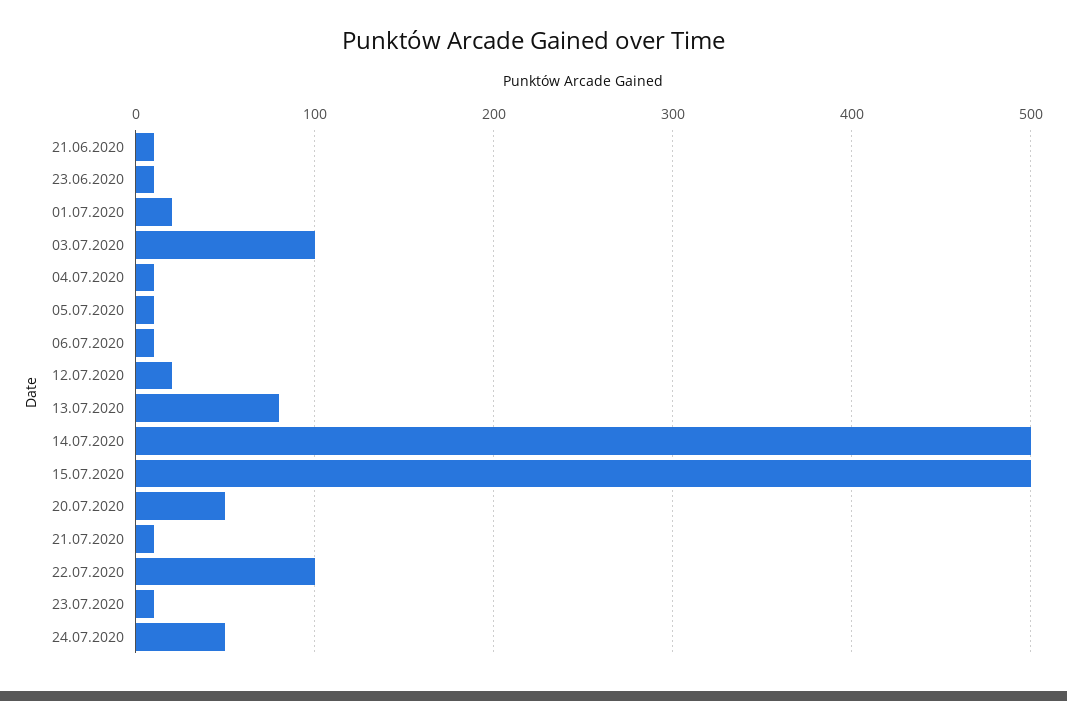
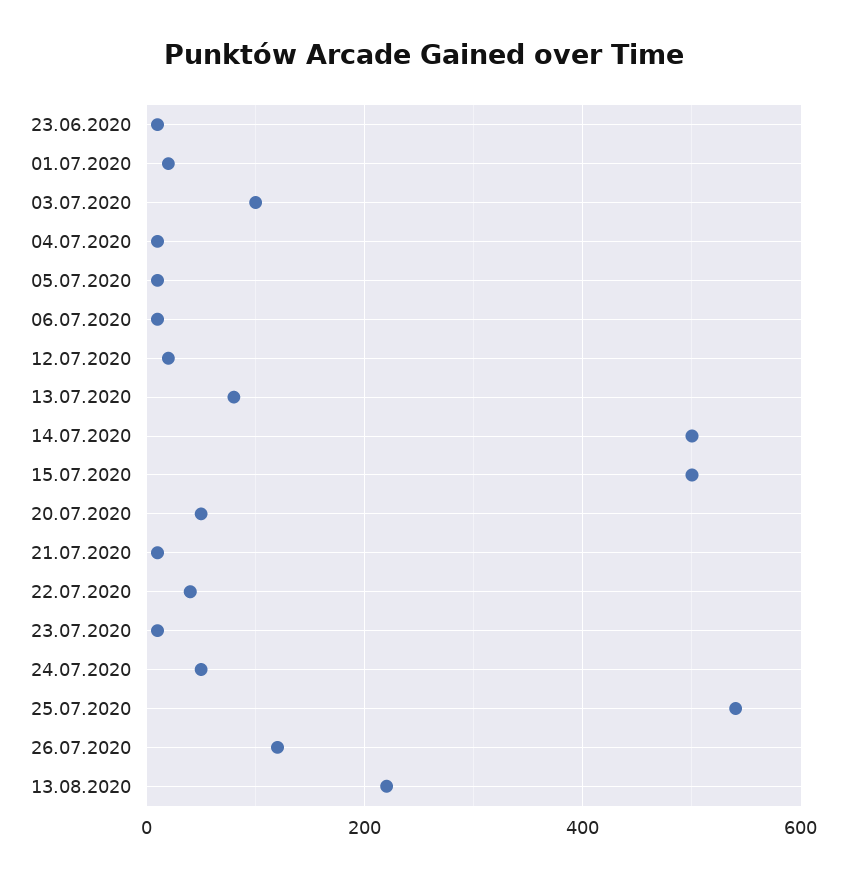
21.06.2020: 10 -> none
22.07.2020: 100 -> 40
25.07.2020: none -> 540
26.07.2020: none -> 120
13.08.2020: none -> 220

